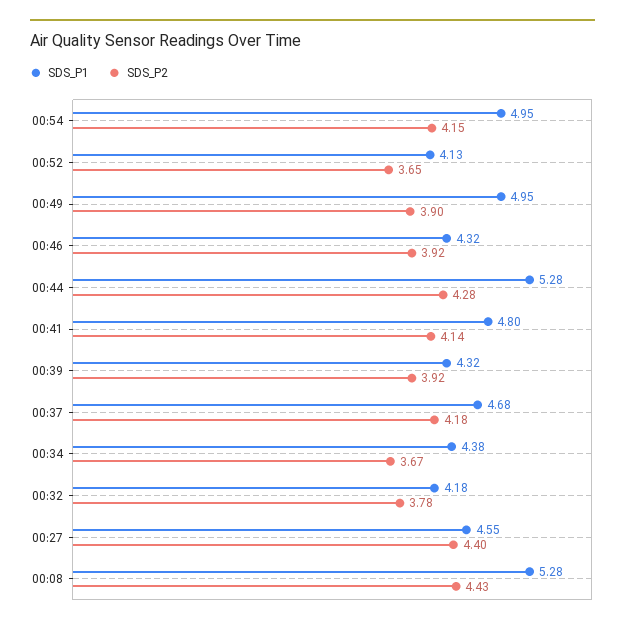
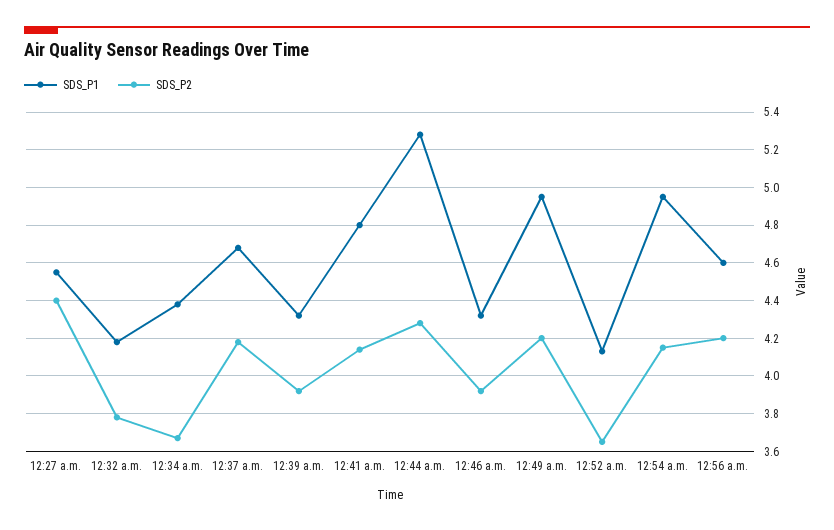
SDS_P2, 00:49: 3.9 -> 4.2
SDS_P1, 00:08: 5.28 -> none
SDS_P2, 00:08: 4.43 -> none
SDS_P1, 12:56 a.m.: none -> 4.6
SDS_P2, 12:56 a.m.: none -> 4.2

